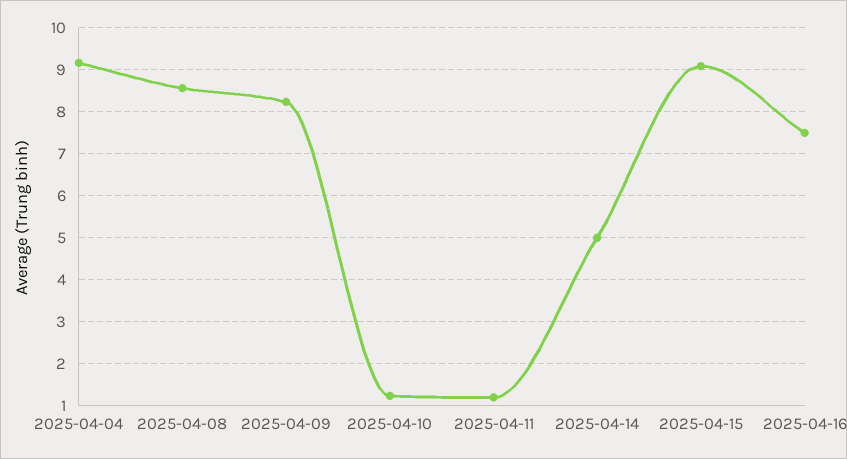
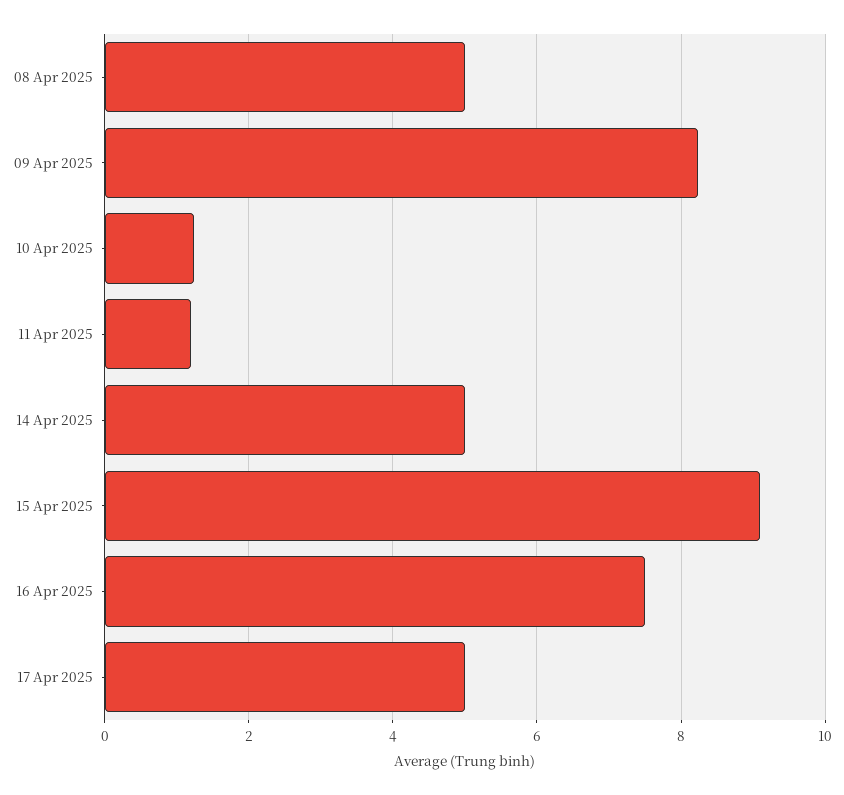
2025-04-04: 9.2 -> none
2025-04-08: 8.6 -> 5
17 Apr 2025: none -> 5

